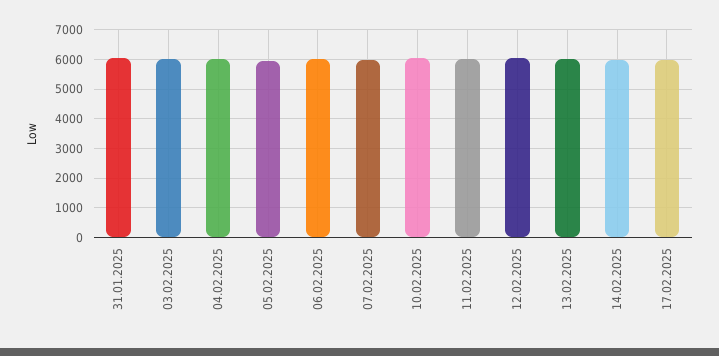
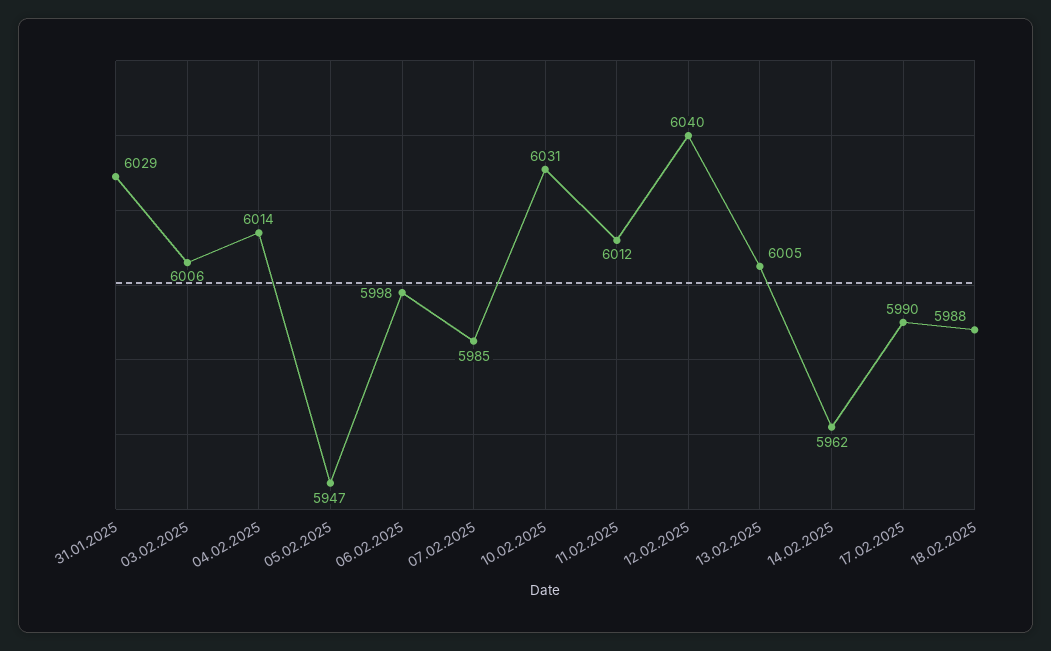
18.02.2025: none -> 5988

